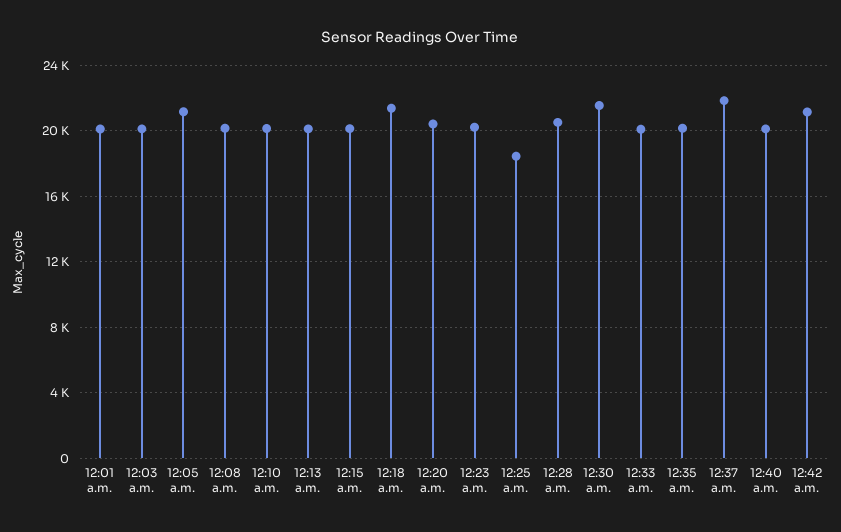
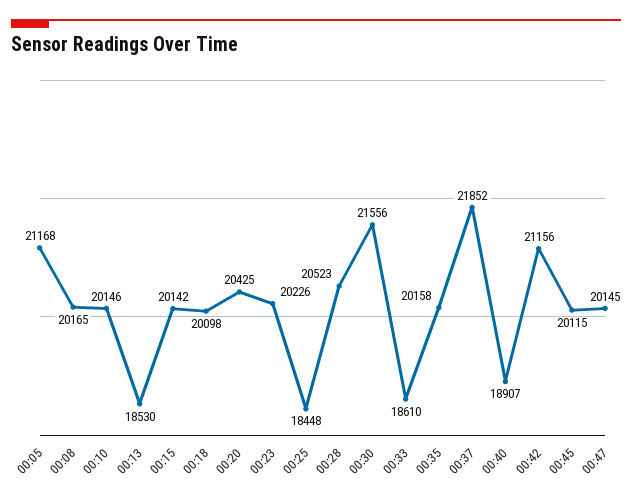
12:01 a.m.: 20000 -> none
12:03 a.m.: 20000 -> none
12:13 a.m.: 20000 -> 18530
12:18 a.m.: 21500 -> 20098
12:33 a.m.: 20000 -> 18610
12:40 a.m.: 20000 -> 18907
00:45: none -> 20115
00:47: none -> 20145

